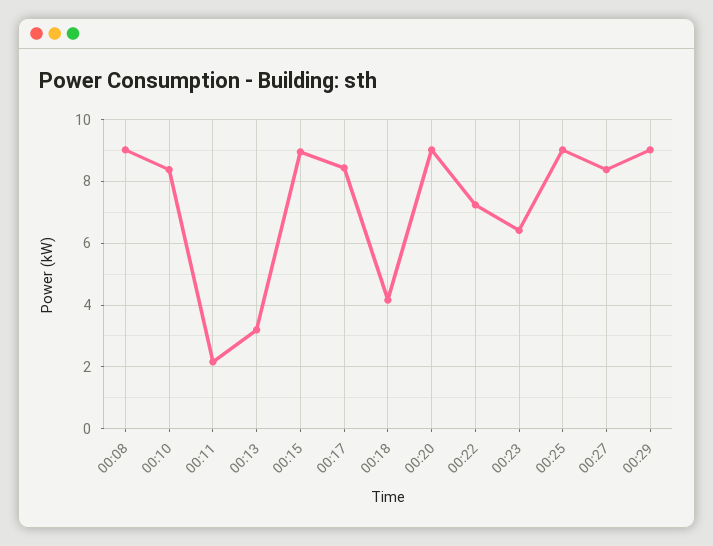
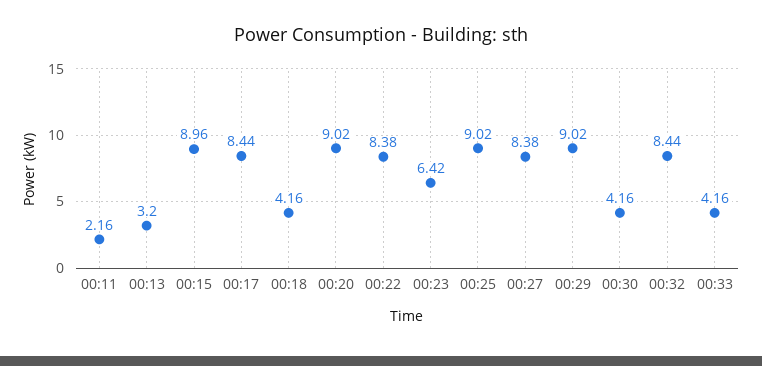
00:08: 9 -> none
00:10: 8.4 -> none
00:22: 7.2 -> 8.38
00:30: none -> 4.16
00:32: none -> 8.44
00:33: none -> 4.16

